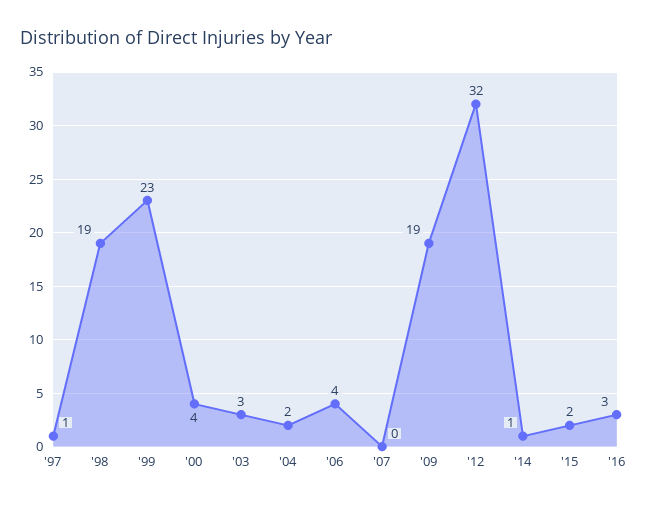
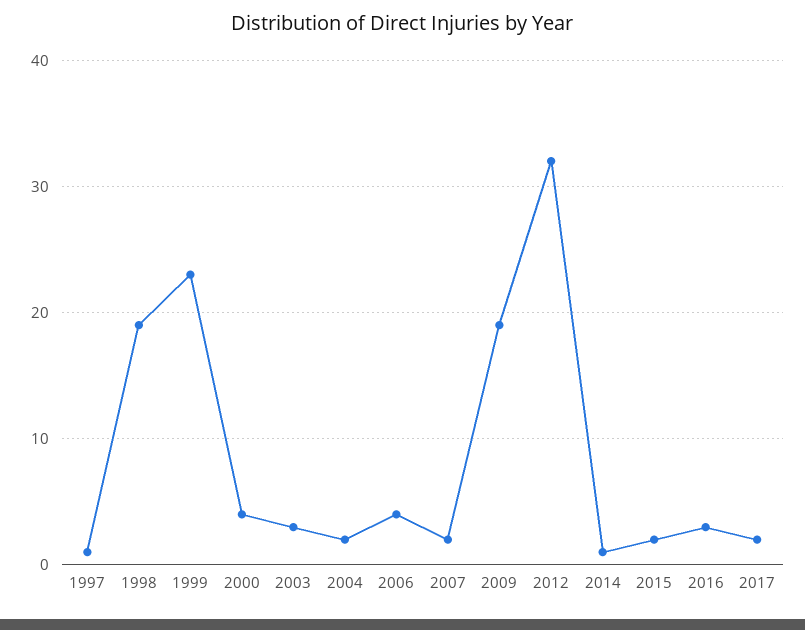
'07: 0 -> 2
2017: none -> 2

